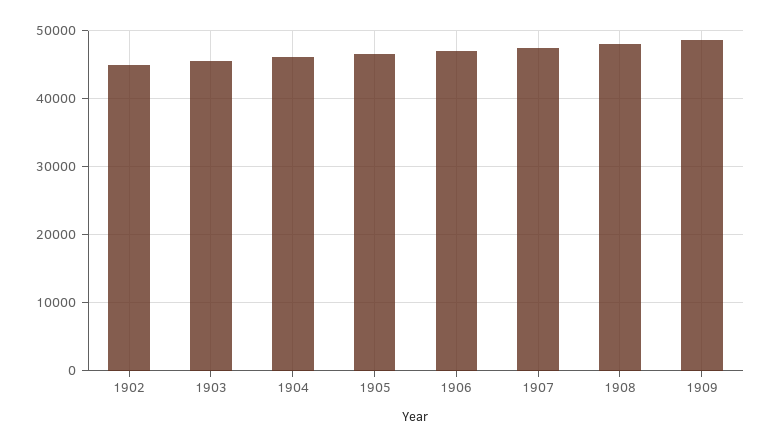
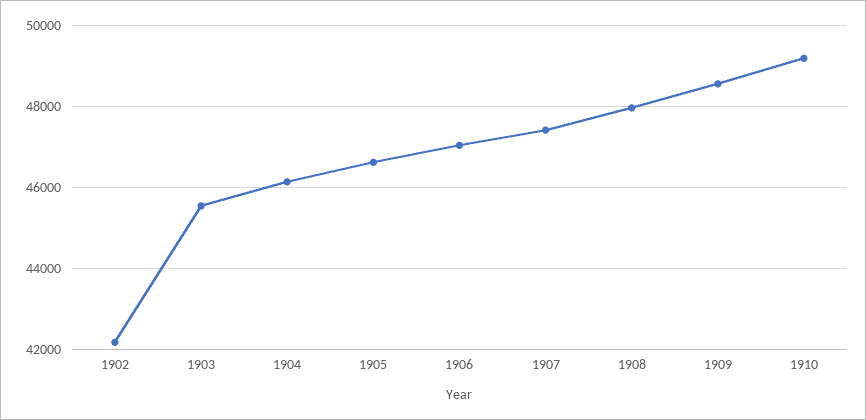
1902: 45000 -> 42200
1910: none -> 49200

